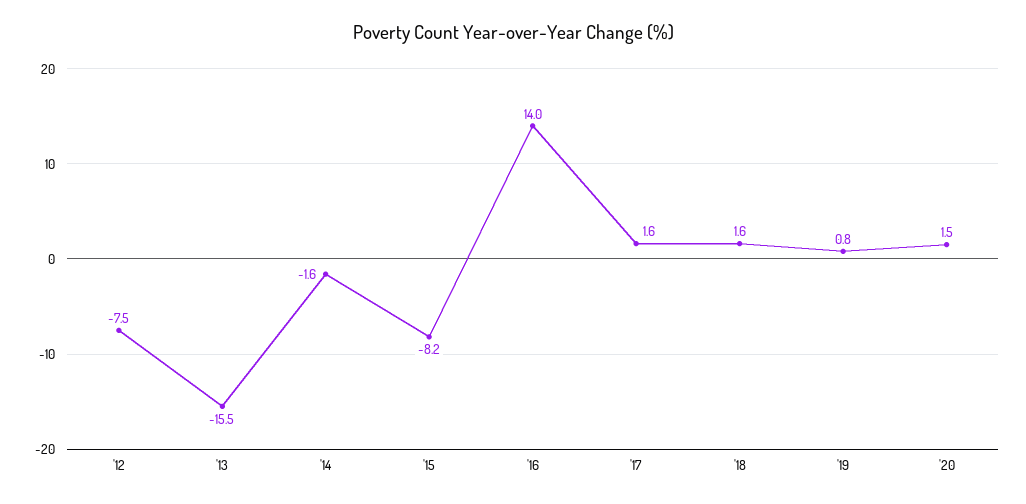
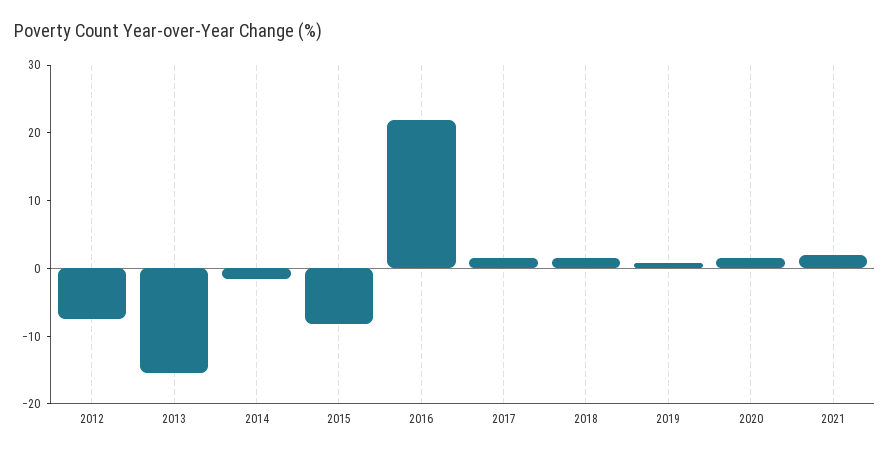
'16: 14 -> 22
2021: none -> 2

